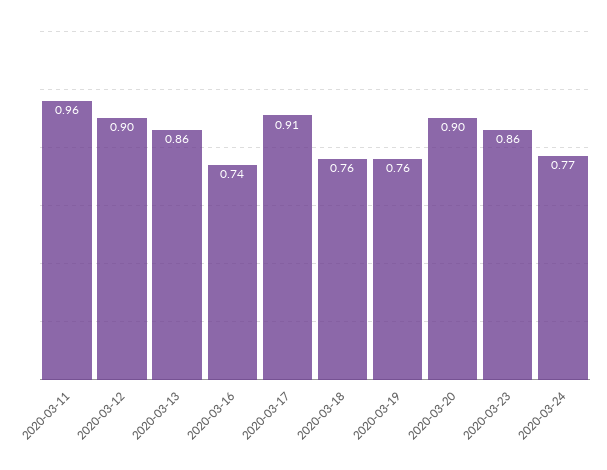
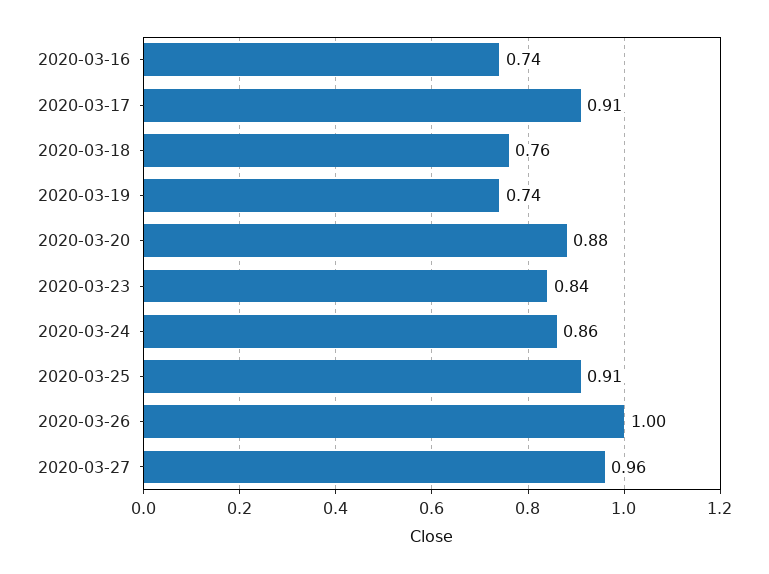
2020-03-11: 0.96 -> none
2020-03-12: 0.9 -> none
2020-03-13: 0.86 -> none
2020-03-19: 0.76 -> 0.74
2020-03-20: 0.9 -> 0.88
2020-03-23: 0.86 -> 0.84
2020-03-24: 0.77 -> 0.86
2020-03-25: none -> 0.91
2020-03-26: none -> 1
2020-03-27: none -> 0.96

